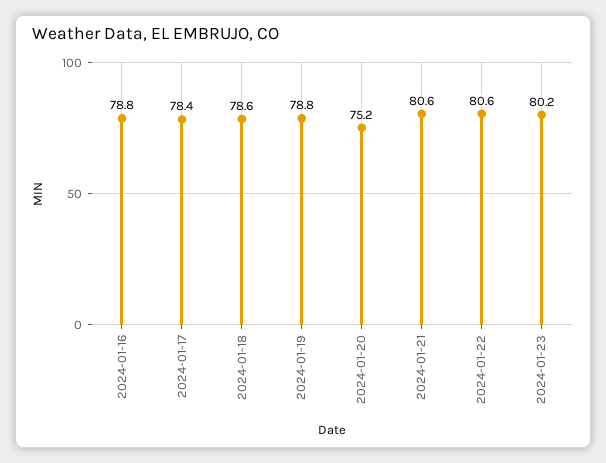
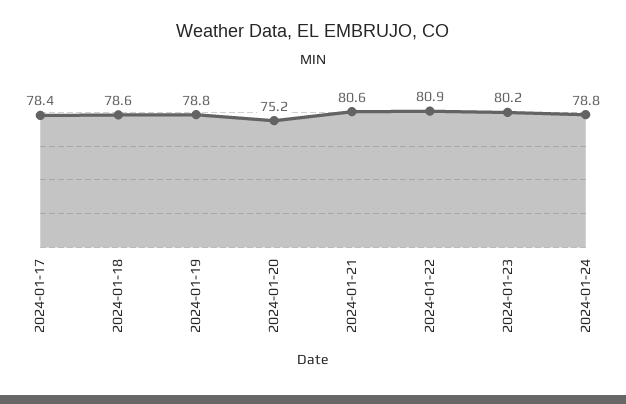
2024-01-16: 78.8 -> none
2024-01-22: 80.6 -> 80.9
2024-01-24: none -> 78.8

